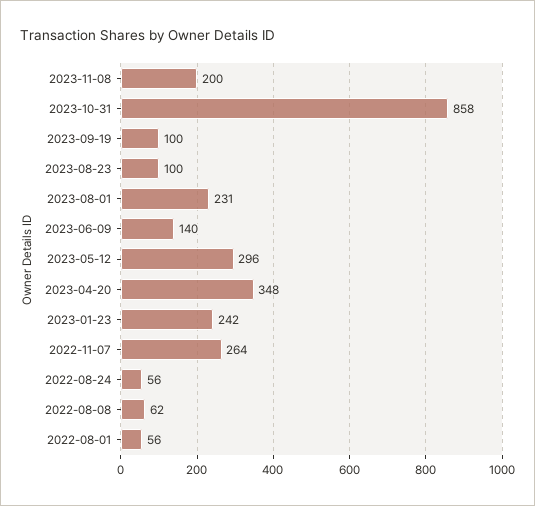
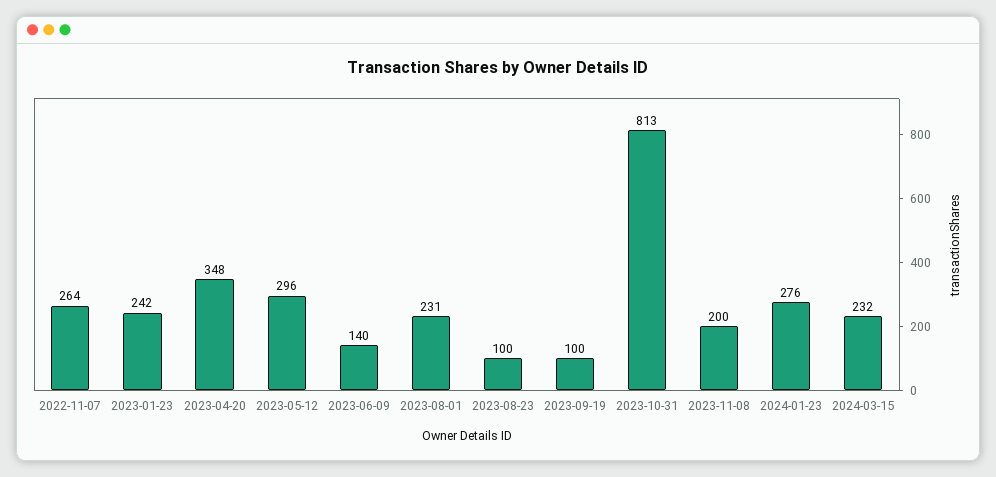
2023-10-31: 858 -> 813
2022-08-24: 56 -> none
2022-08-08: 62 -> none
2022-08-01: 56 -> none
2024-01-23: none -> 276
2024-03-15: none -> 232

